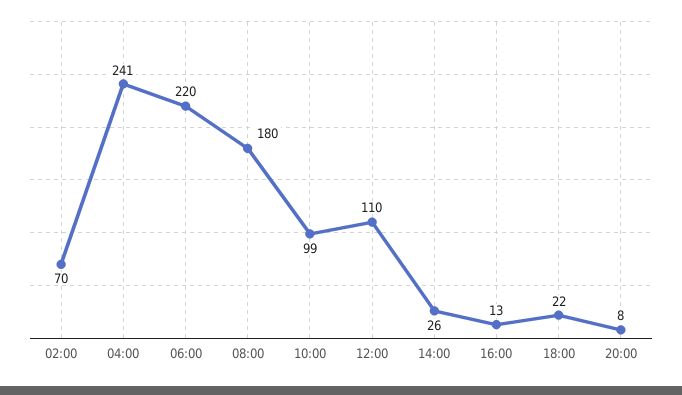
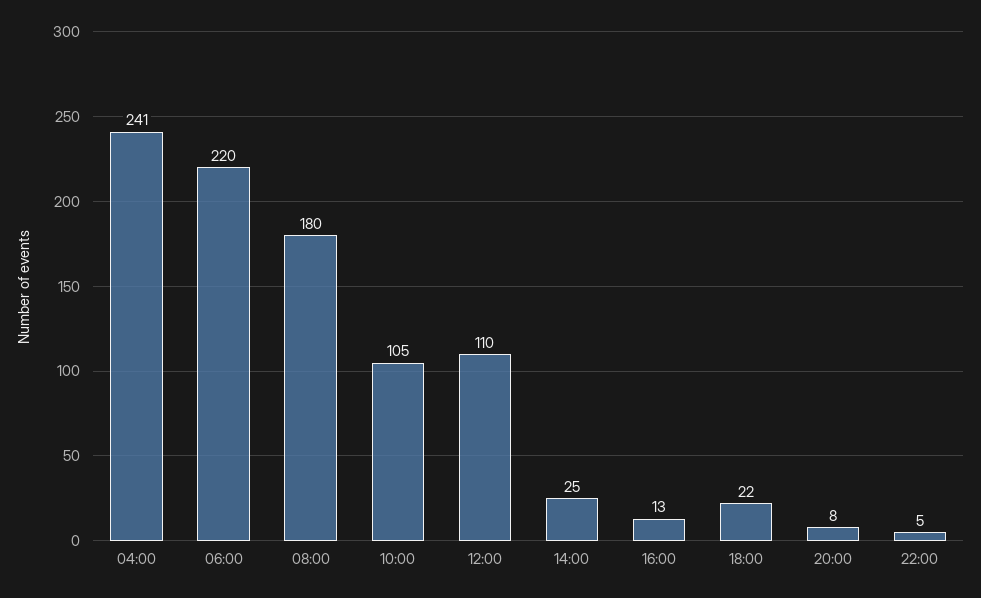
02:00: 70 -> none
10:00: 99 -> 105
14:00: 26 -> 25
22:00: none -> 5

